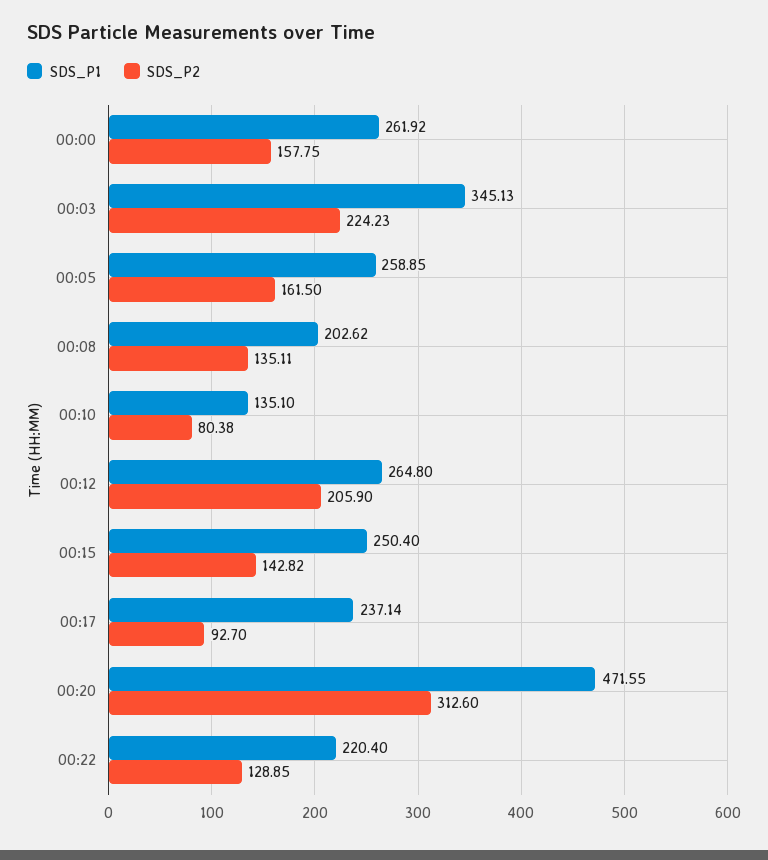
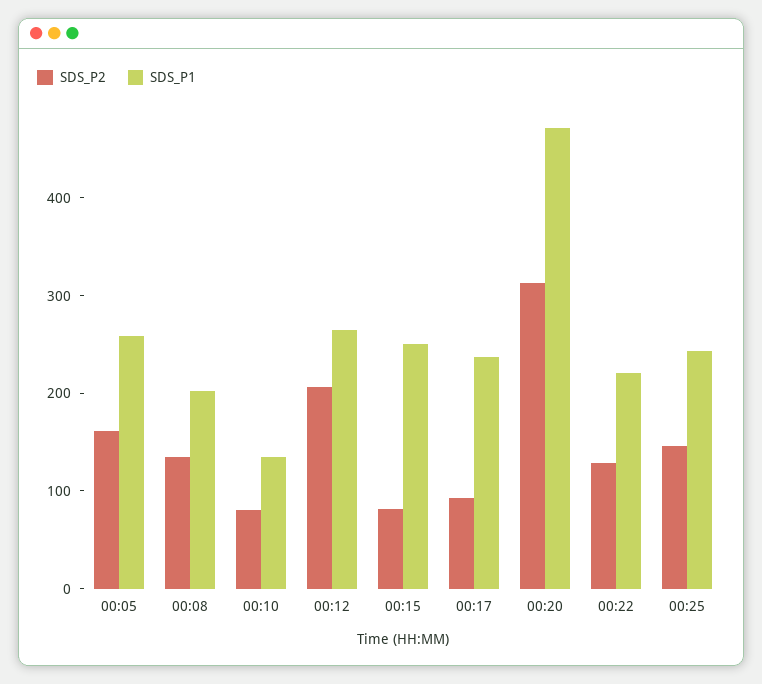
SDS_P1, 00:00: 261.92 -> none
SDS_P2, 00:00: 157.75 -> none
SDS_P1, 00:03: 345.13 -> none
SDS_P2, 00:03: 224.23 -> none
SDS_P2, 00:15: 142.82 -> 80
SDS_P2, 00:25: none -> 140
SDS_P1, 00:25: none -> 240

